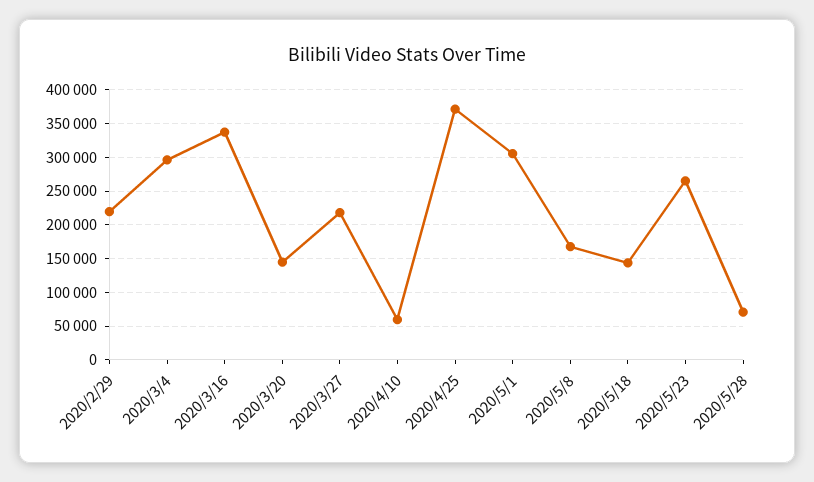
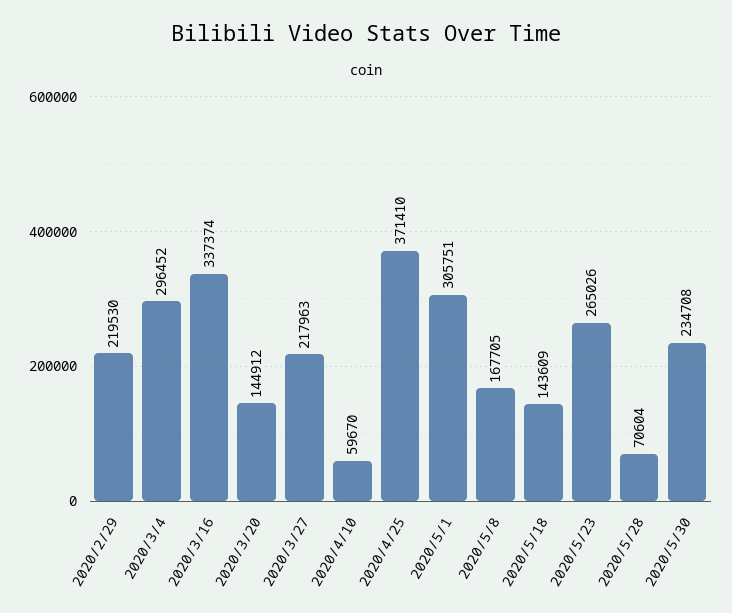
2020/5/30: none -> 234708

